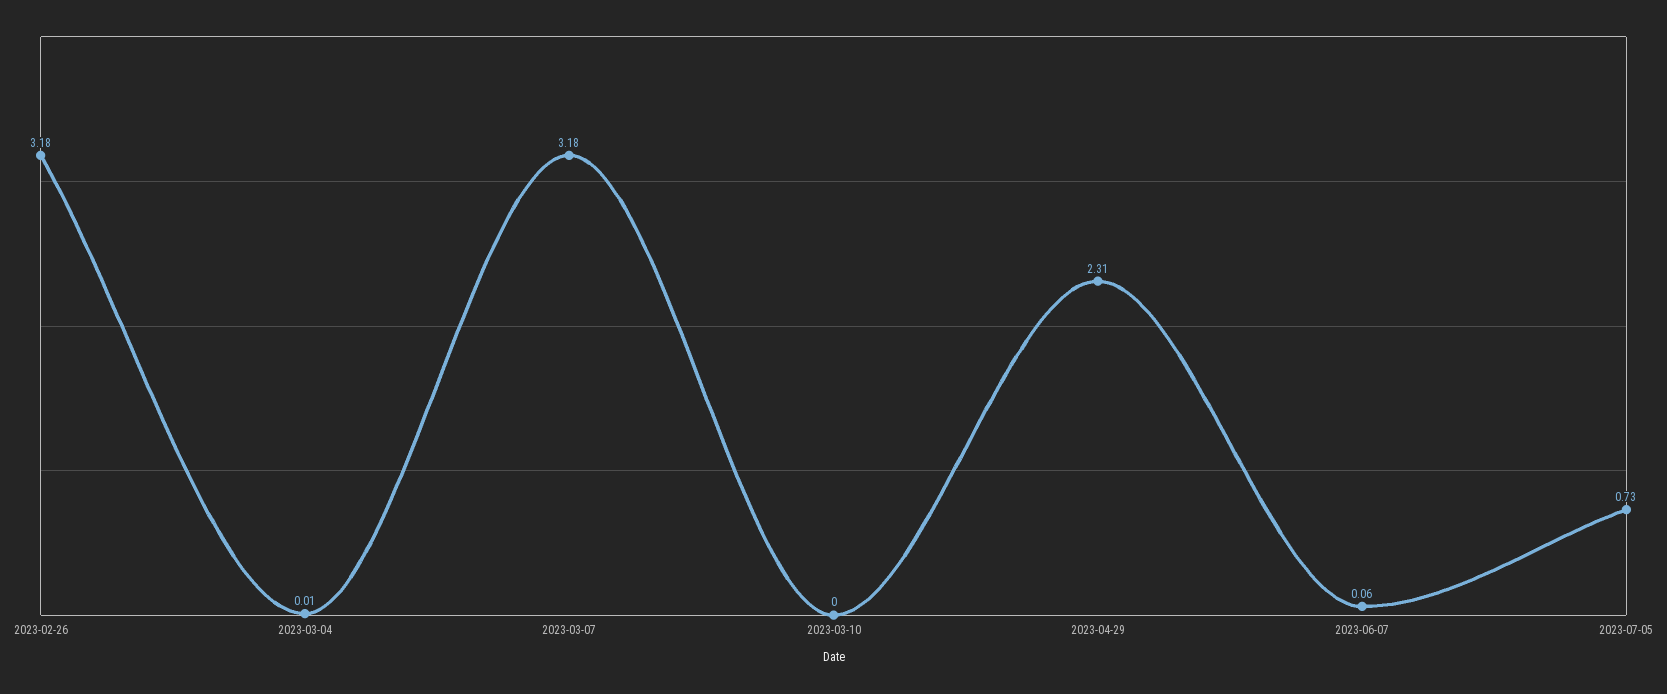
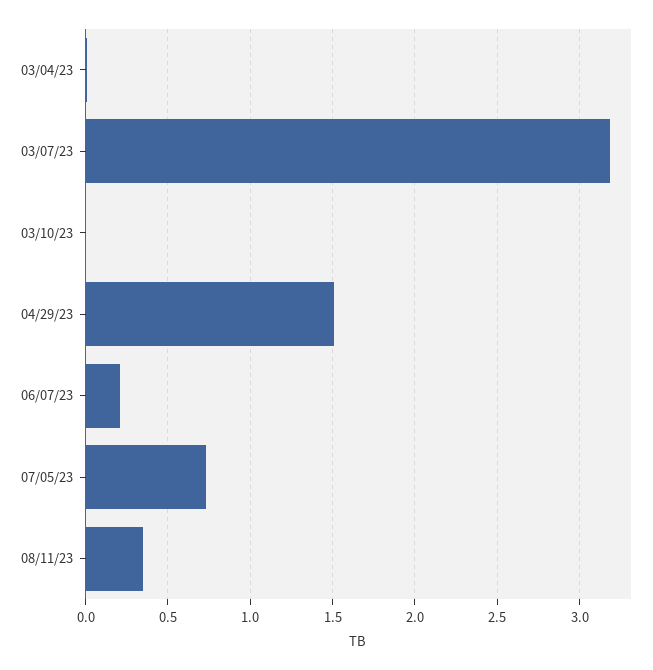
2023-02-26: 3.18 -> none
2023-04-29: 2.31 -> 1.5
2023-06-07: 0.06 -> 0.2
08/11/23: none -> 0.35

